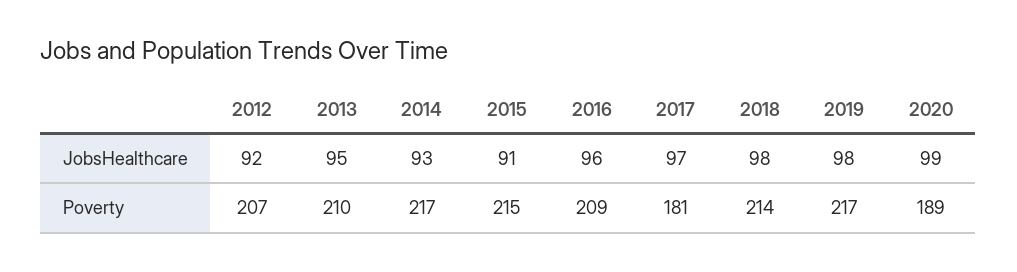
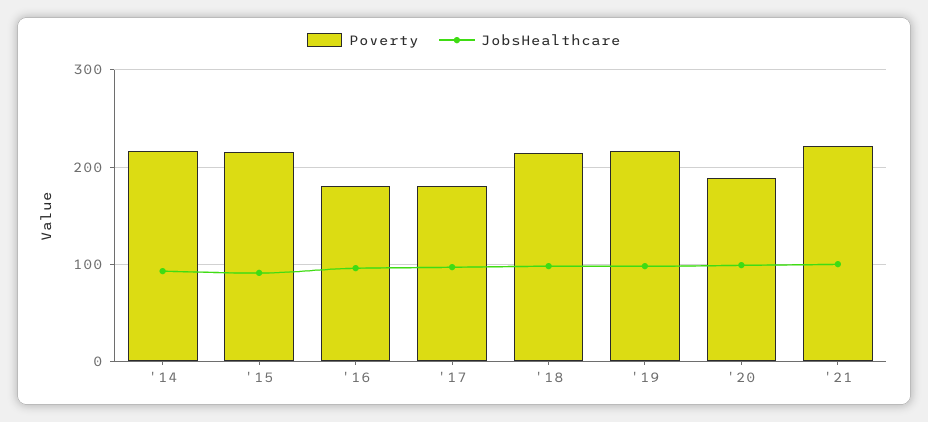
JobsHealthcare, 2012: 92 -> none
JobsHealthcare, 2013: 95 -> none
Poverty, 2012: 207 -> none
Poverty, 2013: 210 -> none
Poverty, 2016: 209 -> 180
Poverty, '21: none -> 220
JobsHealthcare, '21: none -> 100

